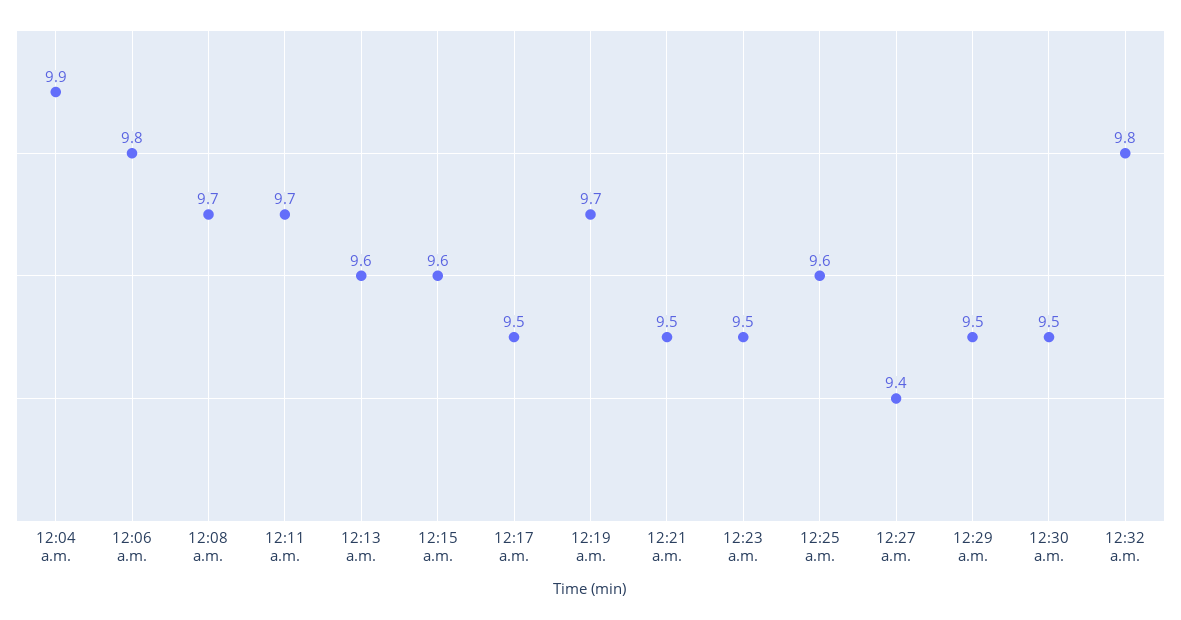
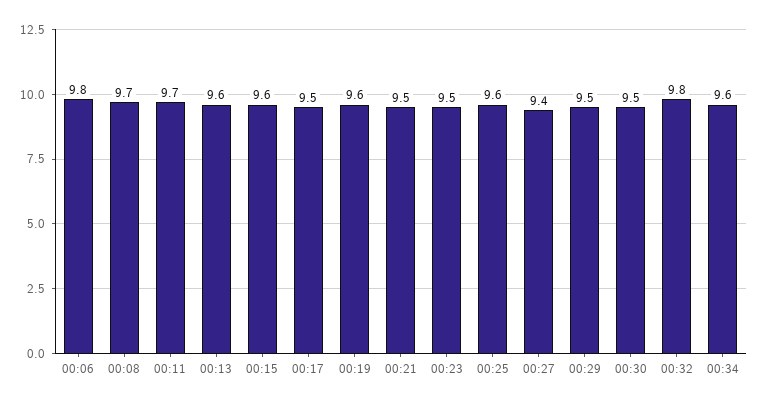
12:04 a.m.: 9.9 -> none
12:19 a.m.: 9.7 -> 9.6
00:34: none -> 9.6

